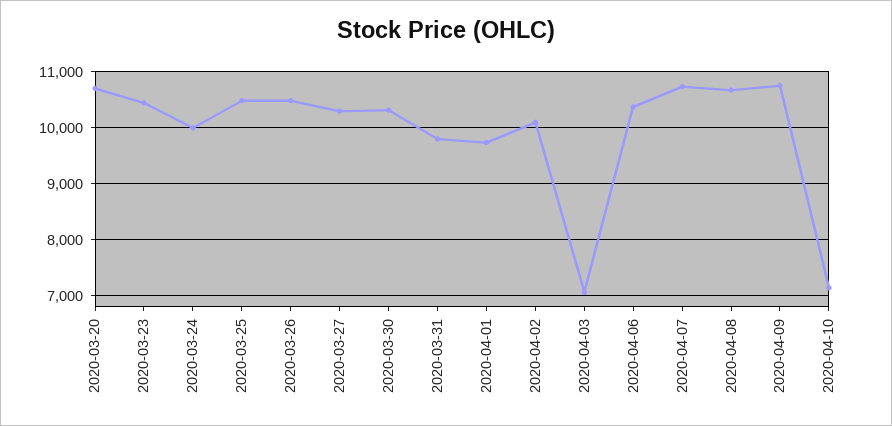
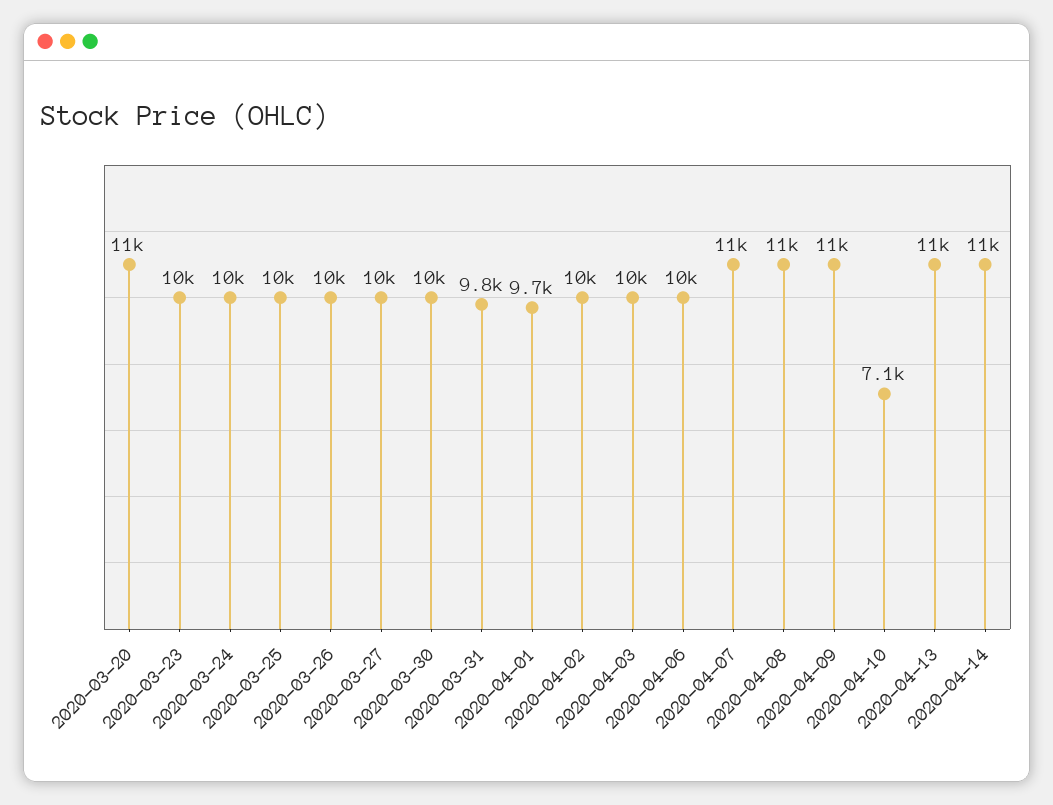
2020-04-03: 7000 -> 10000
2020-04-13: none -> 11000
2020-04-14: none -> 11000

